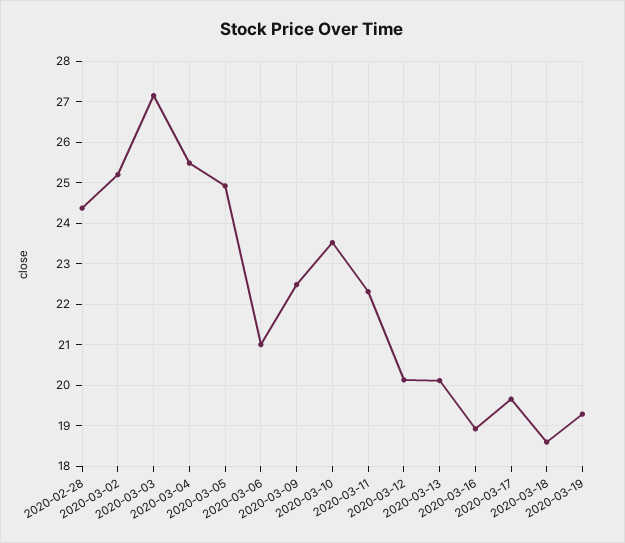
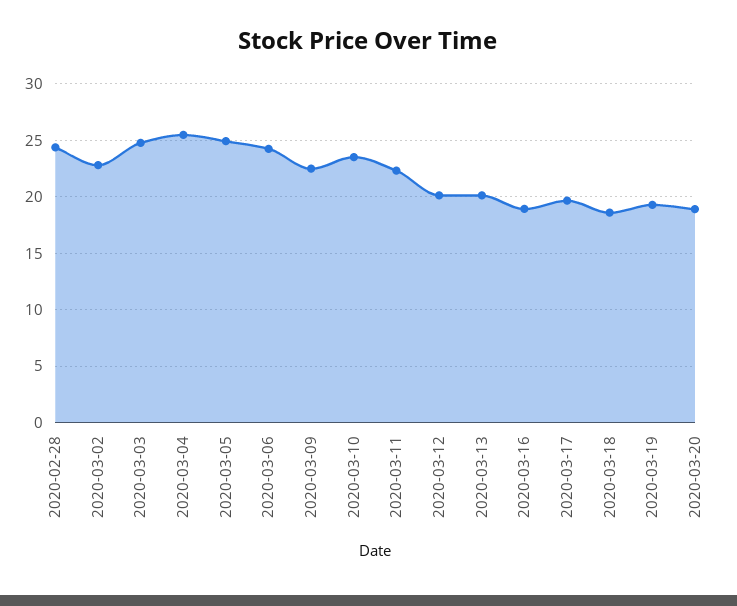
2020-03-02: 25.2 -> 23
2020-03-03: 27.2 -> 25
2020-03-06: 21 -> 24
2020-03-20: none -> 19

